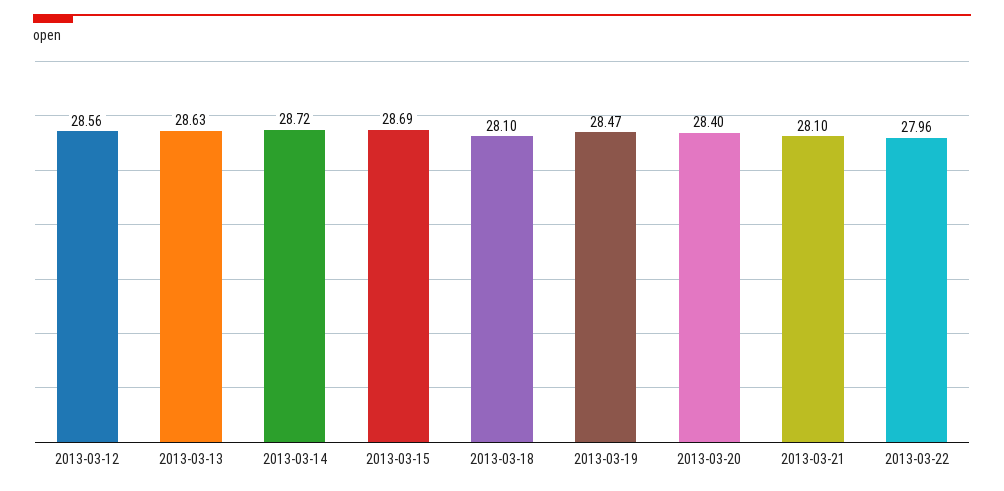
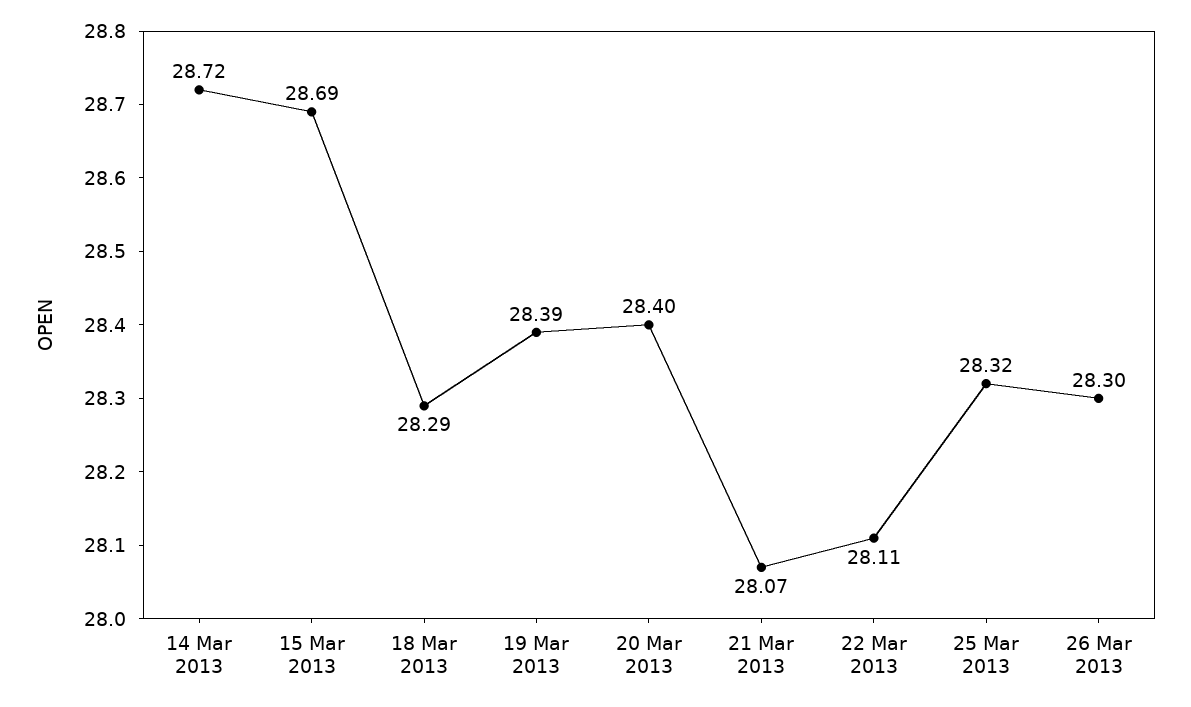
2013-03-12: 28.56 -> none
2013-03-13: 28.63 -> none
2013-03-18: 28.1 -> 28.29
2013-03-19: 28.47 -> 28.39
2013-03-21: 28.1 -> 28.07
2013-03-22: 27.96 -> 28.11
25 Mar 2013: none -> 28.32
26 Mar 2013: none -> 28.3

